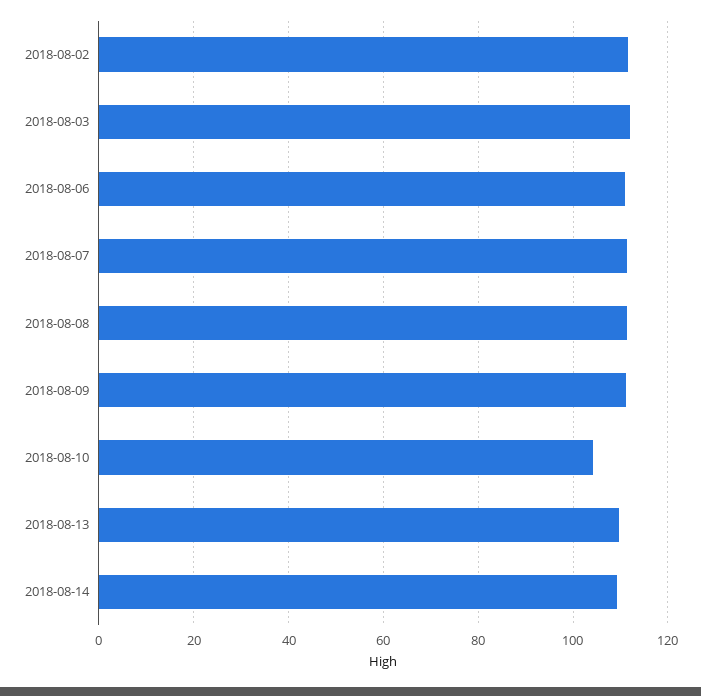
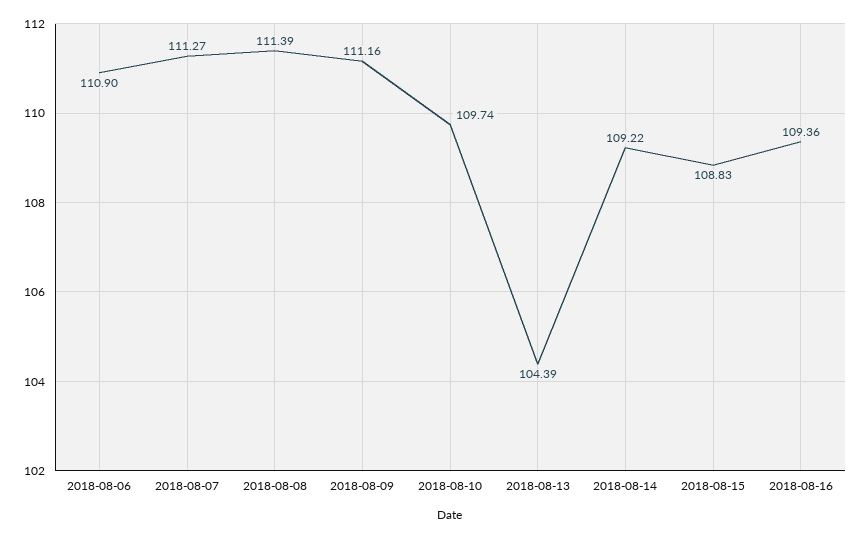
2018-08-02: 112 -> none
2018-08-03: 112 -> none
2018-08-10: 104 -> 109.74
2018-08-13: 110 -> 104.39
2018-08-15: none -> 108.83
2018-08-16: none -> 109.36

